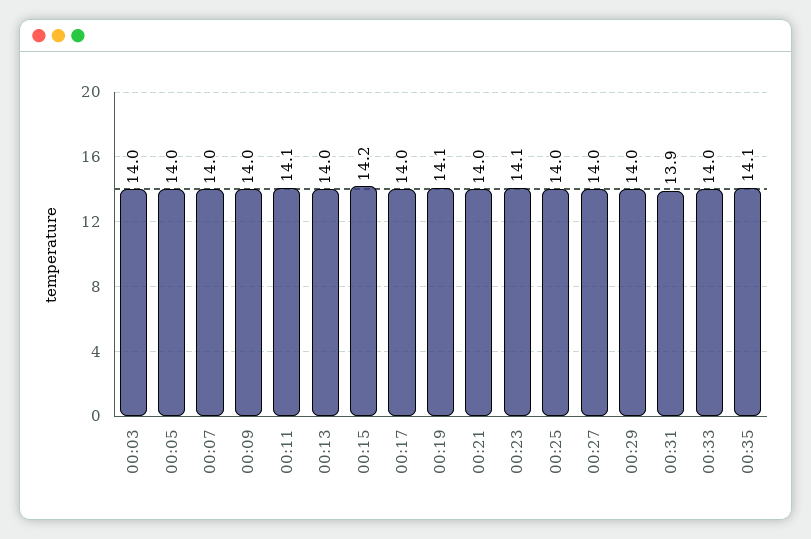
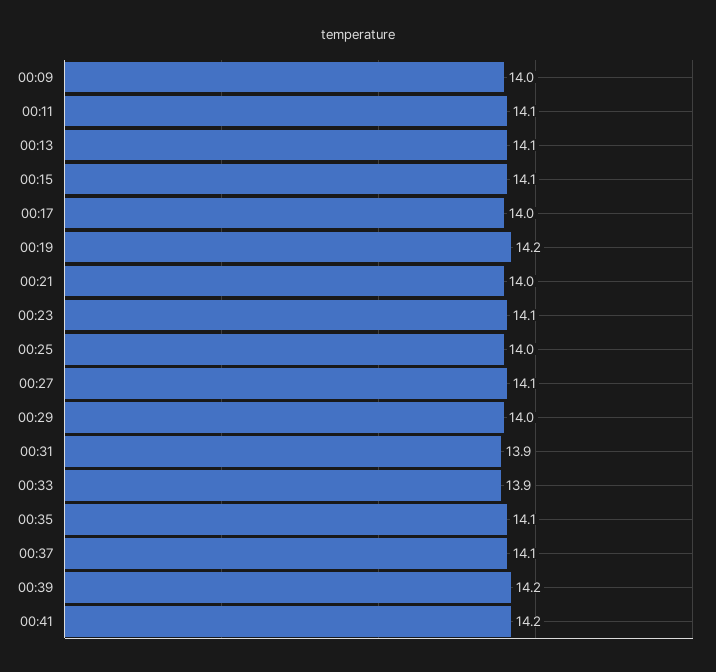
00:03: 14 -> none
00:05: 14 -> none
00:07: 14 -> none
00:13: 14 -> 14.1
00:15: 14.2 -> 14.1
00:19: 14.1 -> 14.2
00:27: 14 -> 14.1
00:33: 14 -> 13.9
00:37: none -> 14.1
00:39: none -> 14.2
00:41: none -> 14.2

